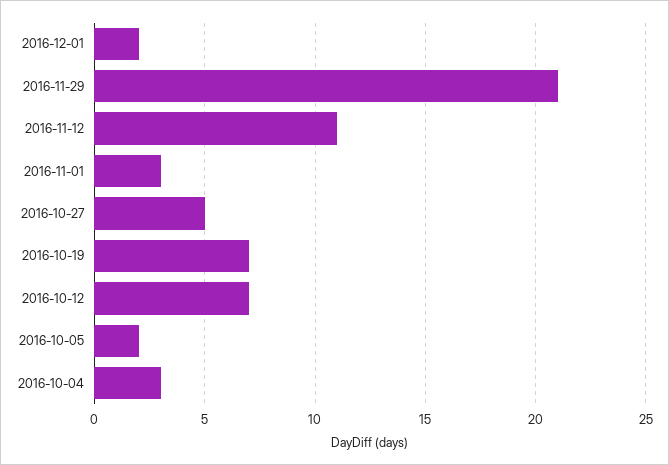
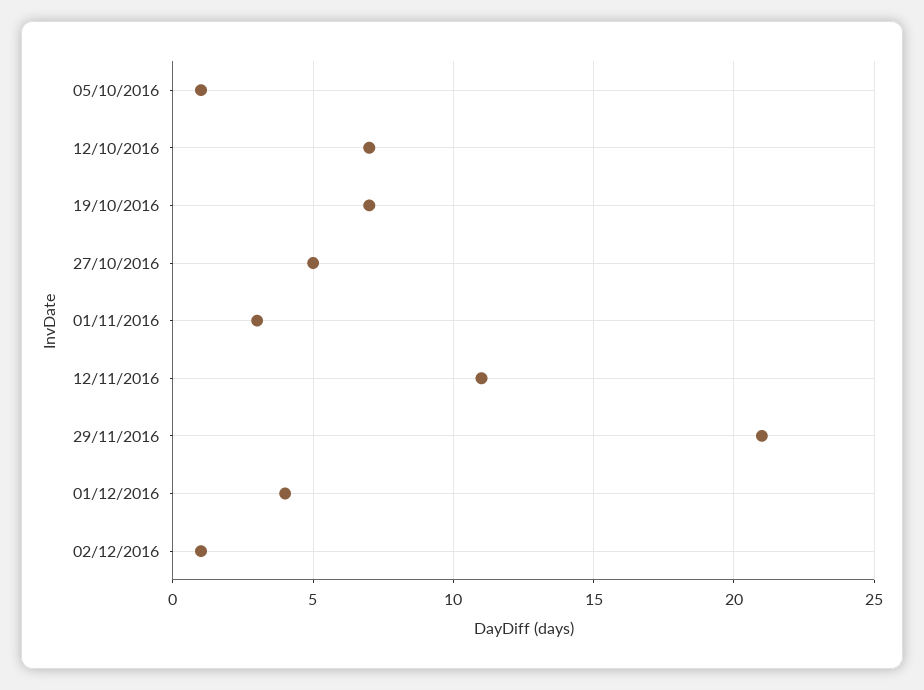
2016-12-01: 2 -> 4
2016-10-05: 2 -> 1
2016-10-04: 3 -> none
02/12/2016: none -> 1

